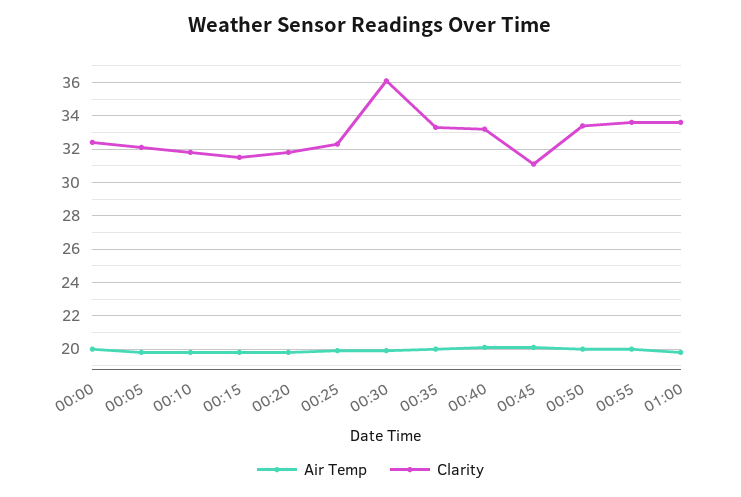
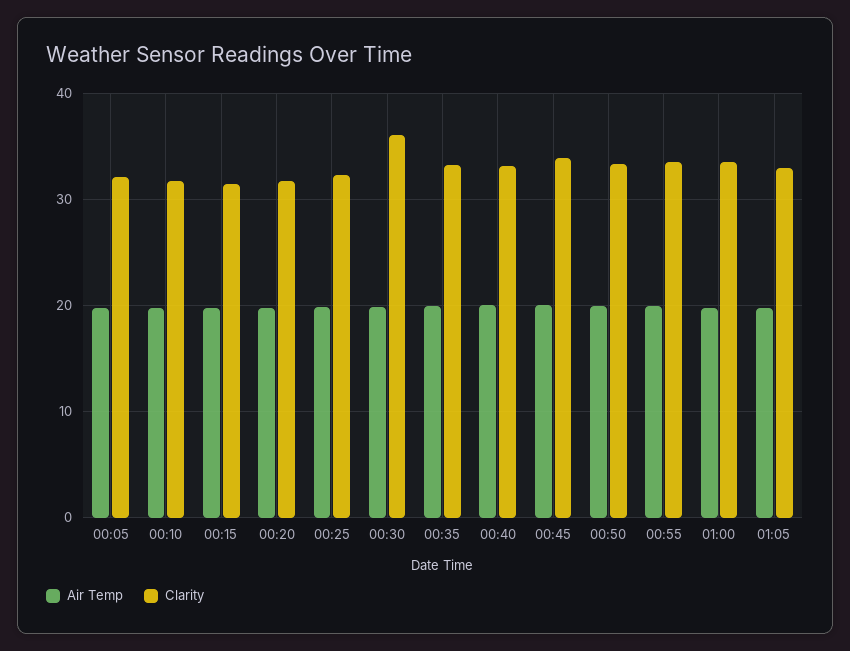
Air Temp, 00:00: 20 -> none
Clarity, 00:00: 32.5 -> none
Clarity, 00:45: 31 -> 34
Air Temp, 01:05: none -> 20
Clarity, 01:05: none -> 33

